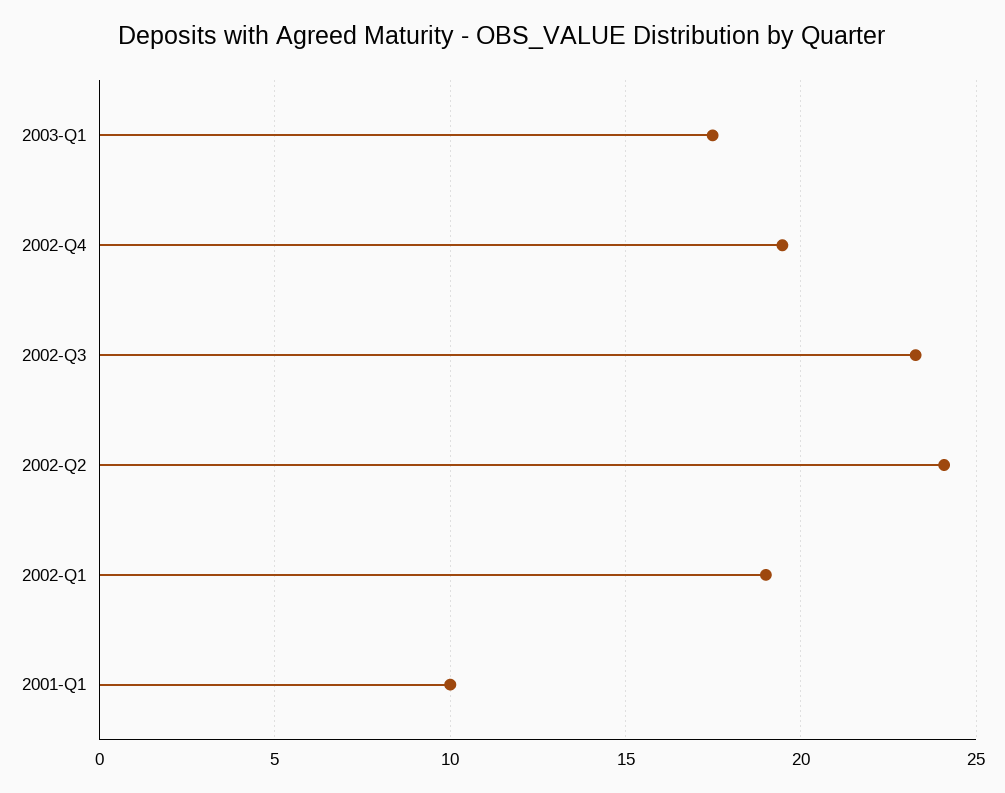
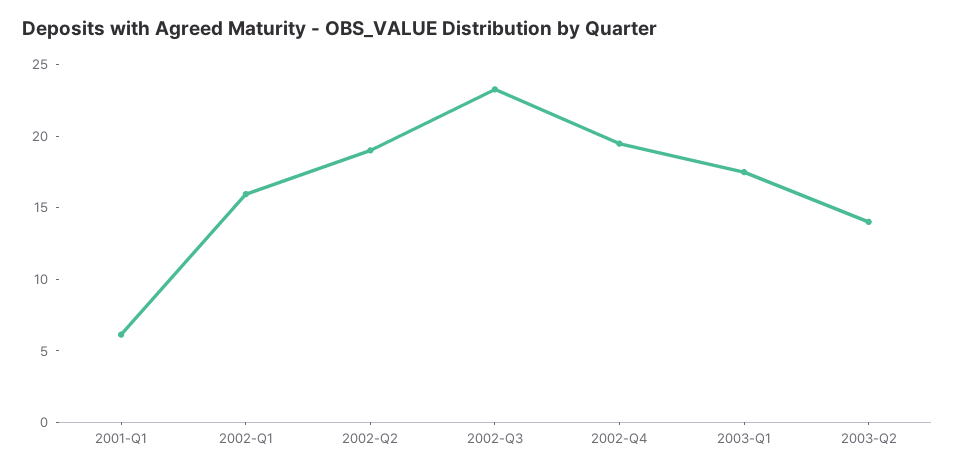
2002-Q2: 24 -> 19
2002-Q1: 19 -> 16
2001-Q1: 10 -> 6
2003-Q2: none -> 14

